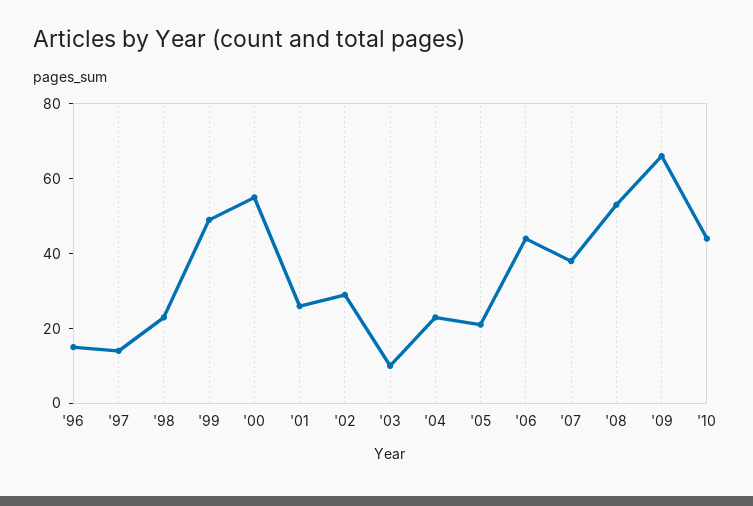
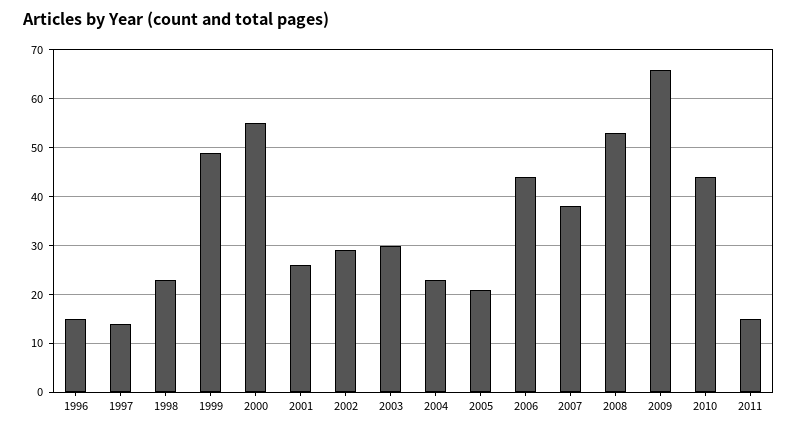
'03: 10 -> 30
2011: none -> 15

